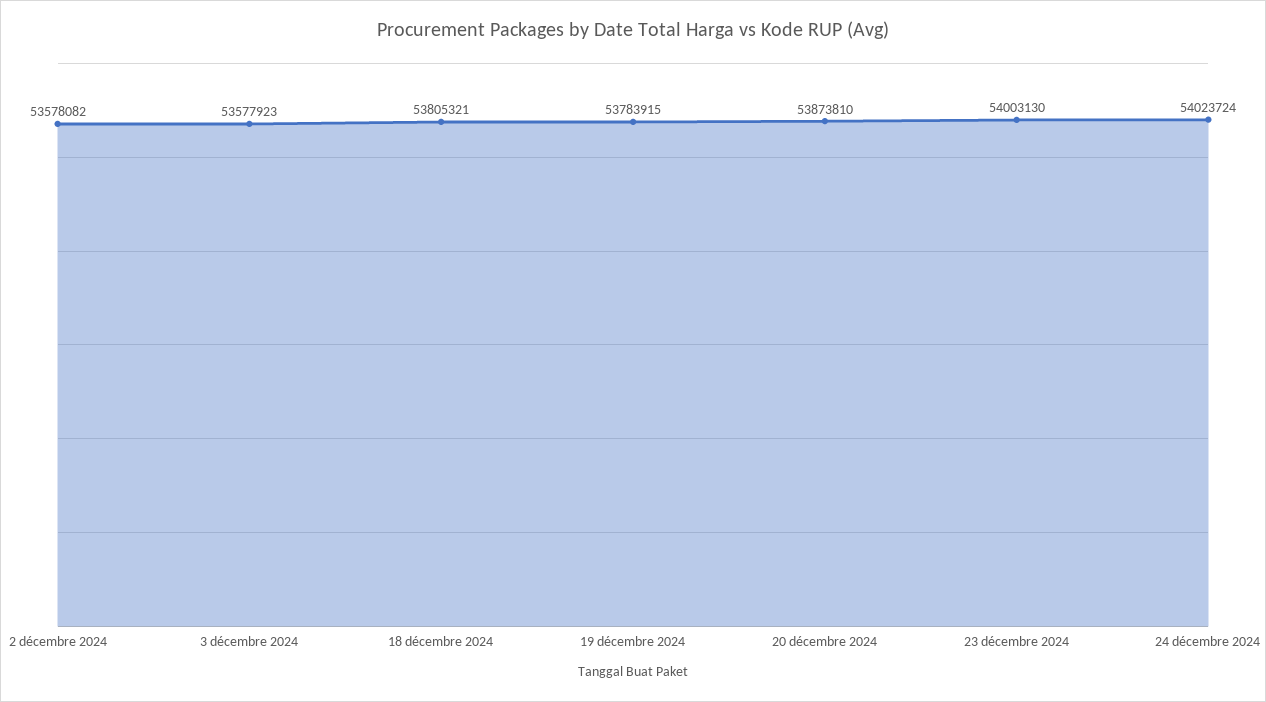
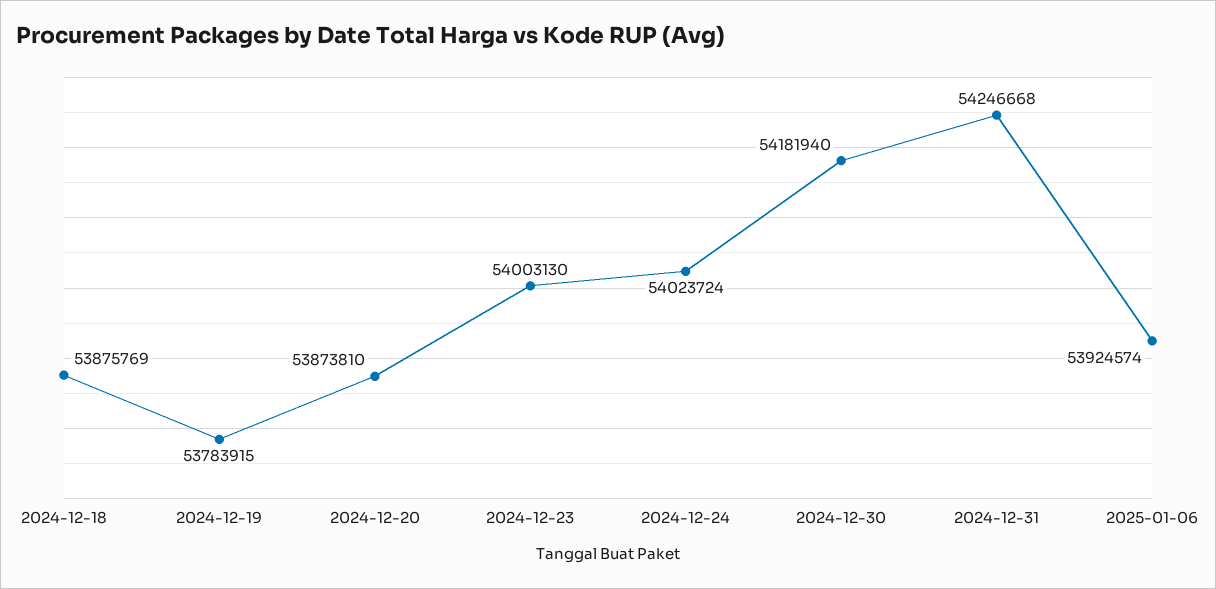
2 décembre 2024: 53578082 -> none
3 décembre 2024: 53577923 -> none
18 décembre 2024: 53805321 -> 53875769
2024-12-30: none -> 54181940
2024-12-31: none -> 54246668
2025-01-06: none -> 53924574

